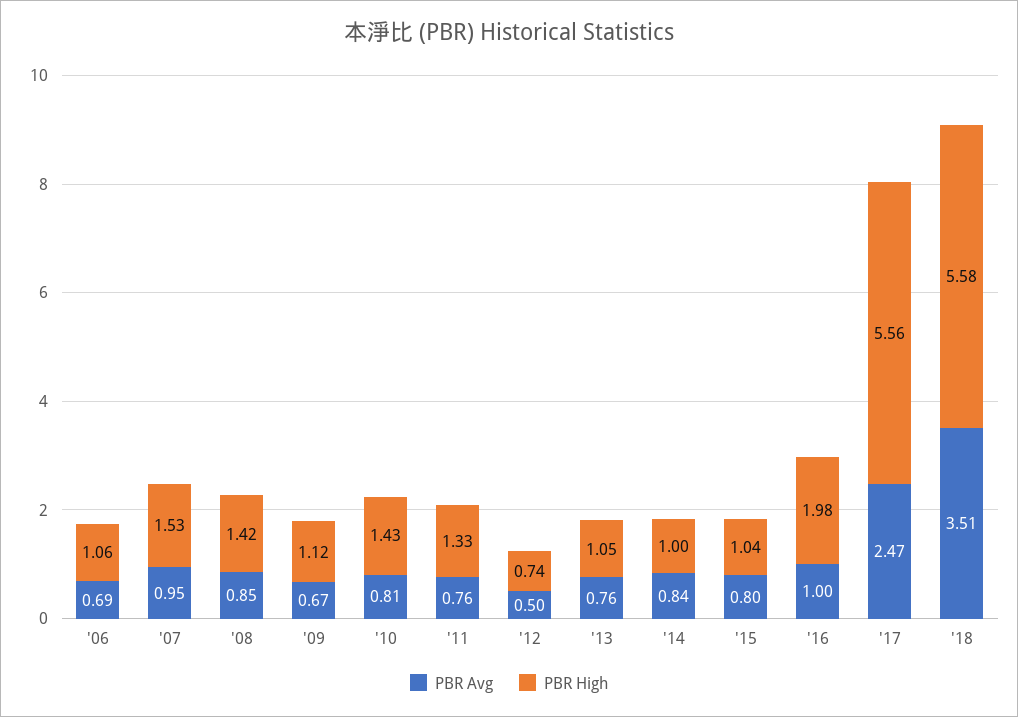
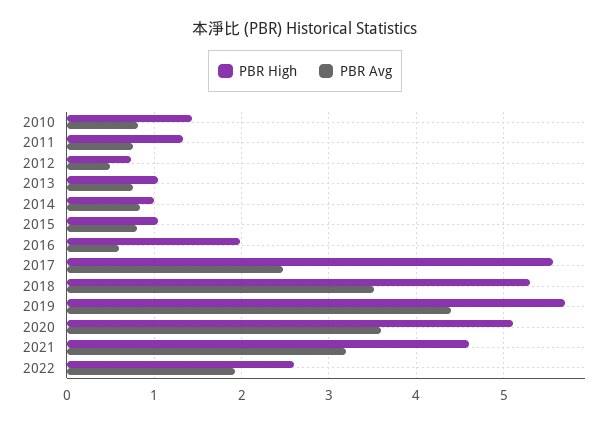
PBR Avg, '06: 0.69 -> none
PBR High, '06: 1.06 -> none
PBR Avg, '07: 0.95 -> none
PBR High, '07: 1.53 -> none
PBR Avg, '08: 0.85 -> none
PBR High, '08: 1.42 -> none
PBR Avg, '09: 0.67 -> none
PBR High, '09: 1.12 -> none
PBR Avg, '16: 1 -> 0.6
PBR High, '18: 5.58 -> 5.3
PBR High, 2019: none -> 5.7
PBR Avg, 2019: none -> 4.4
PBR High, 2020: none -> 5.1
PBR Avg, 2020: none -> 3.6
PBR High, 2021: none -> 4.6
PBR Avg, 2021: none -> 3.2
PBR High, 2022: none -> 2.6
PBR Avg, 2022: none -> 1.9

